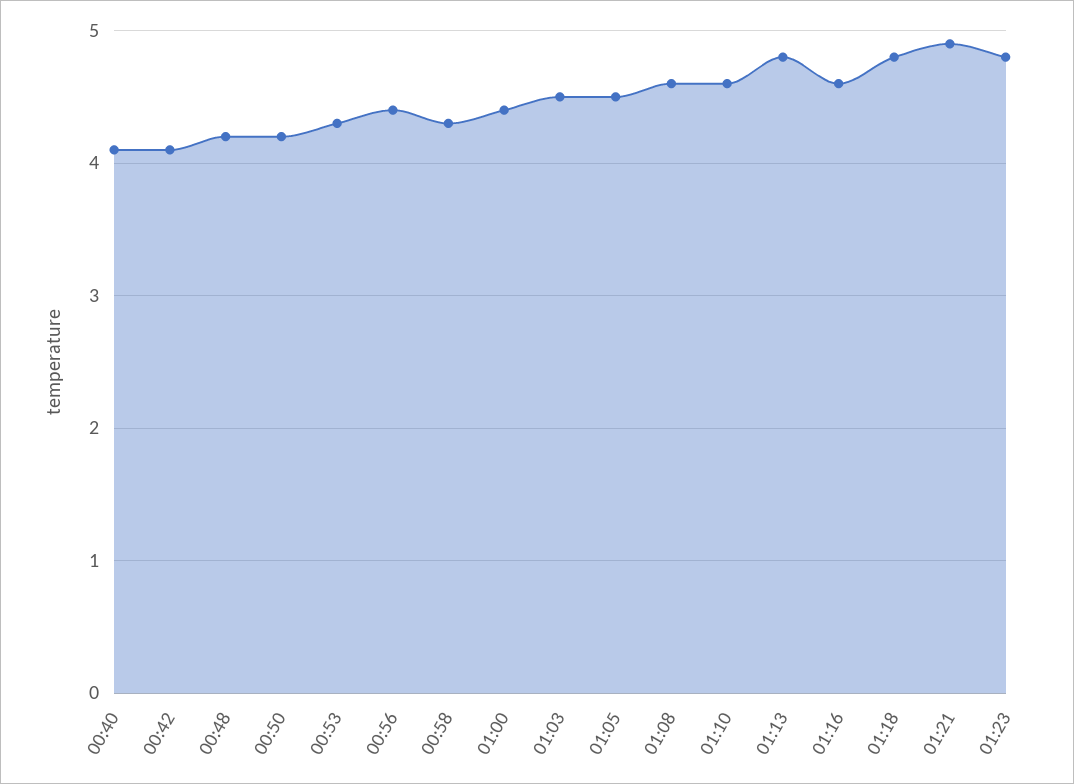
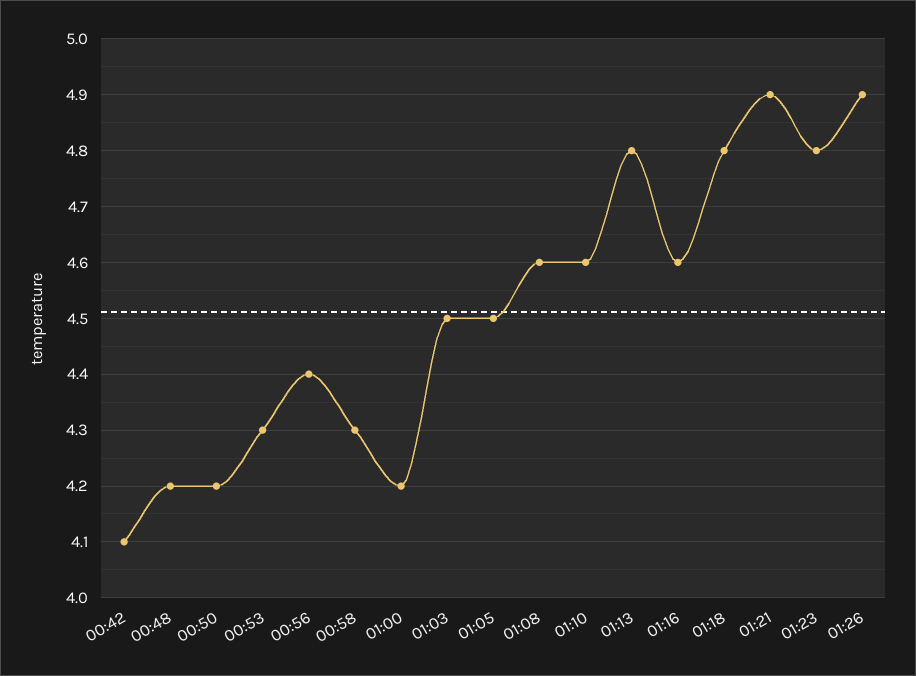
00:40: 4.1 -> none
01:00: 4.4 -> 4.2
01:26: none -> 4.9

